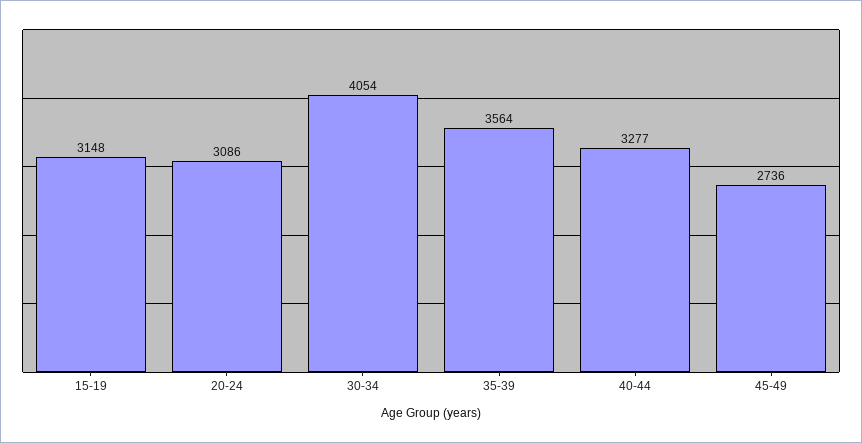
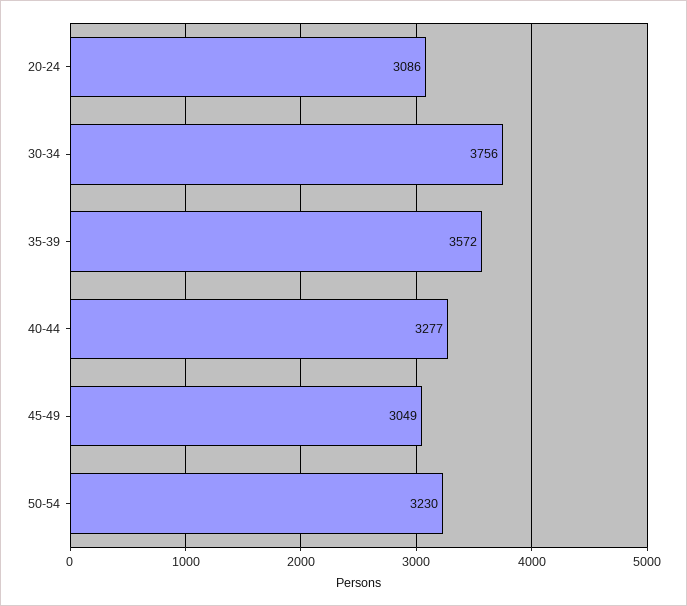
15-19: 3148 -> none
30-34: 4054 -> 3756
35-39: 3564 -> 3572
45-49: 2736 -> 3049
50-54: none -> 3230

